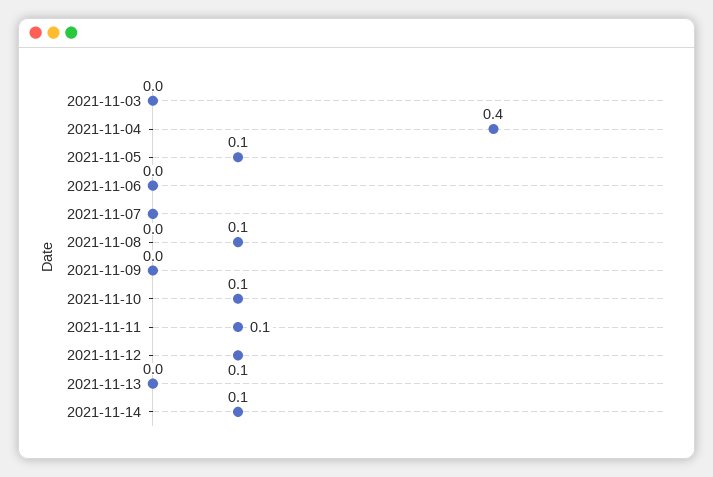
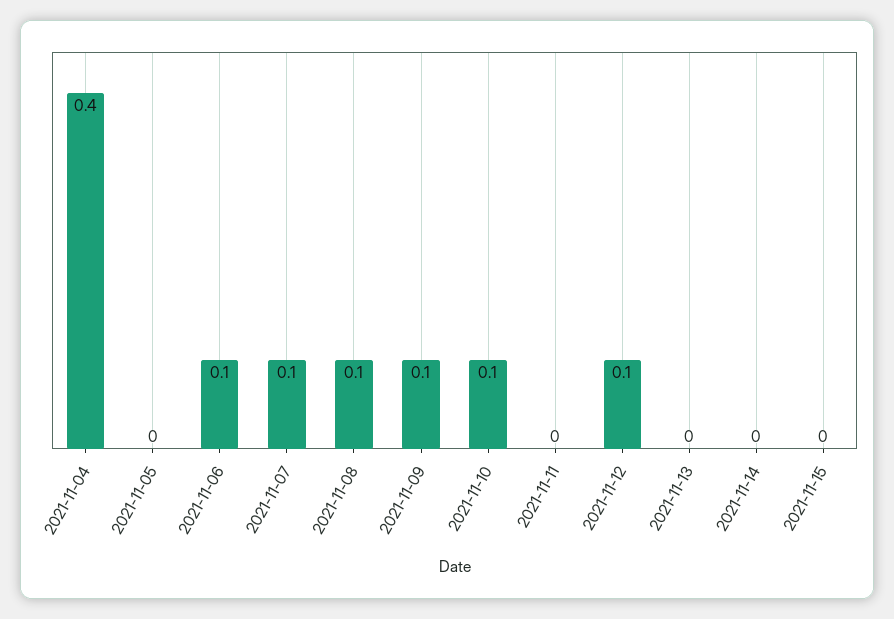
2021-11-03: 0 -> none
2021-11-05: 0.1 -> 0
2021-11-06: 0 -> 0.1
2021-11-07: 0 -> 0.1
2021-11-09: 0 -> 0.1
2021-11-11: 0.1 -> 0
2021-11-14: 0.1 -> 0
2021-11-15: none -> 0

